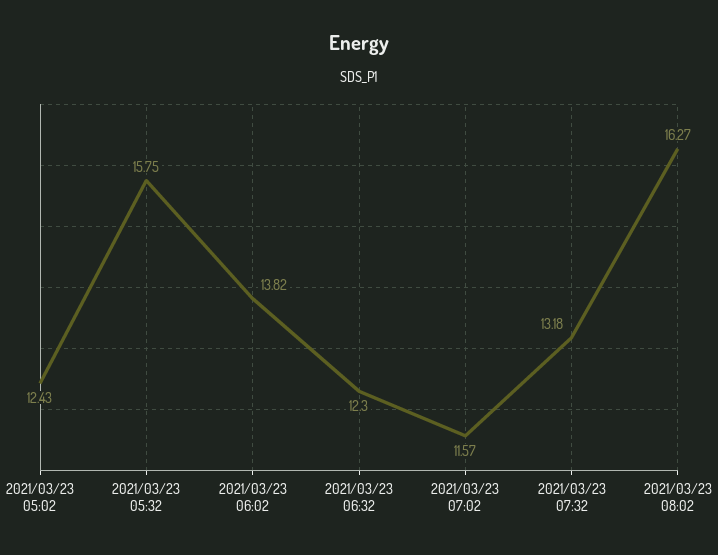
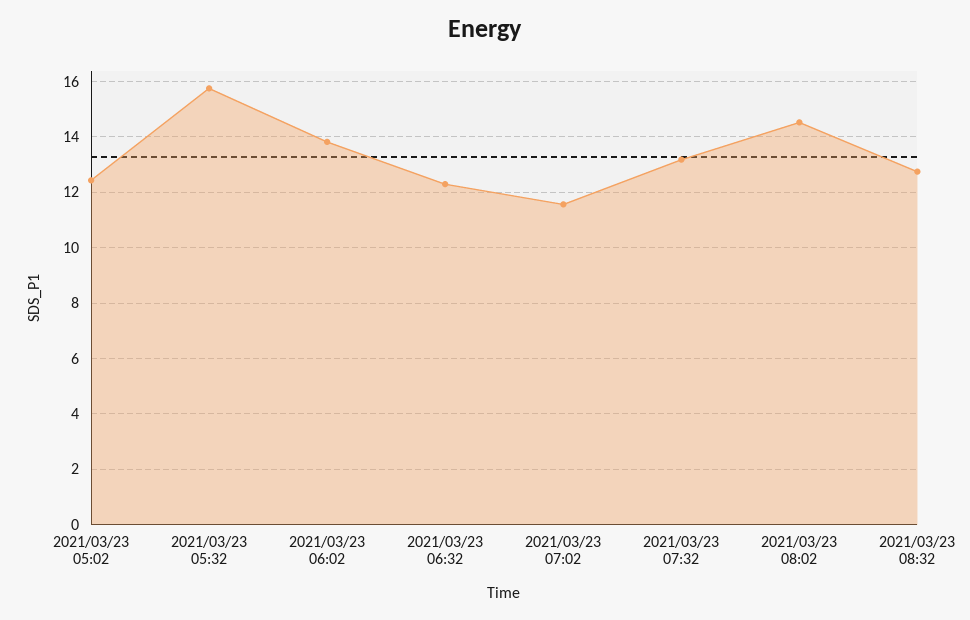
2021/03/23 08:02: 16.27 -> 14.5
2021/03/23 08:32: none -> 12.75

